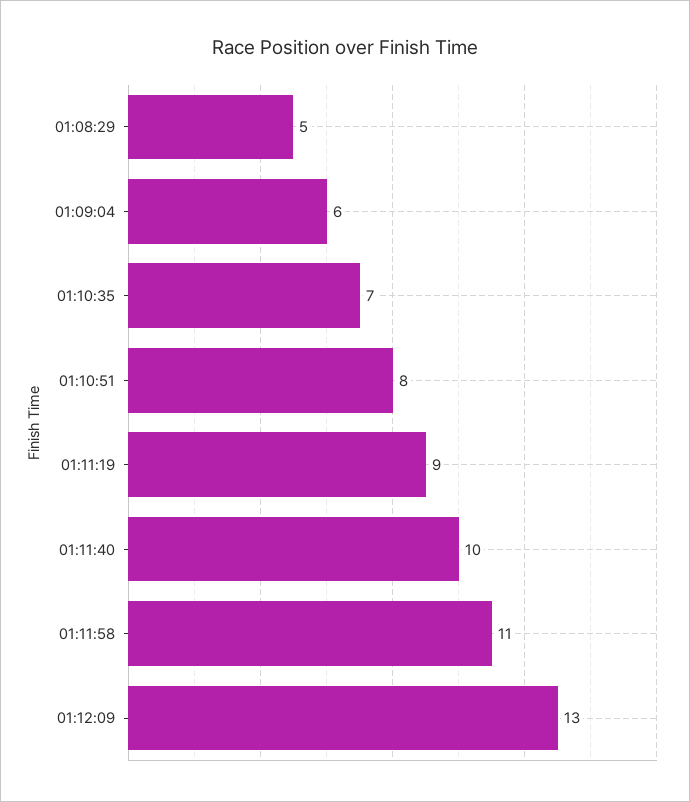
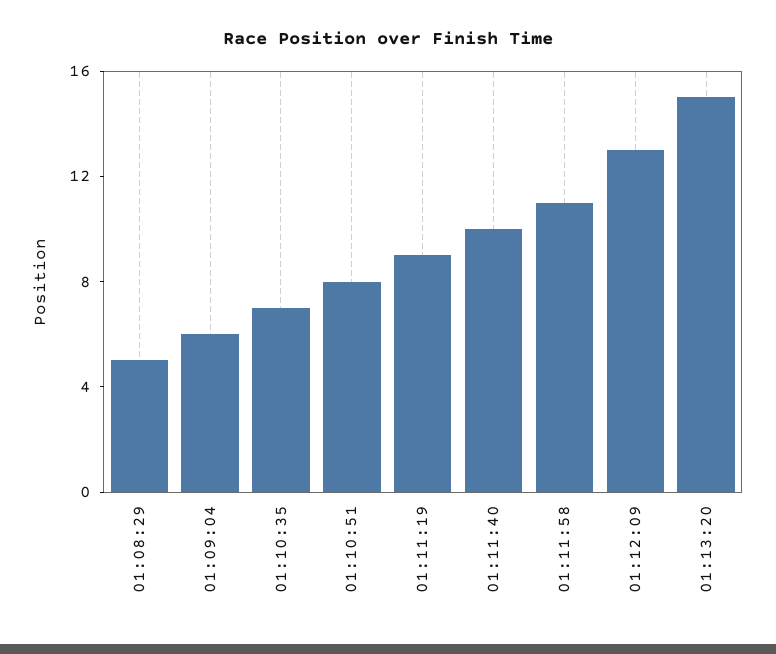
01:13:20: none -> 15

